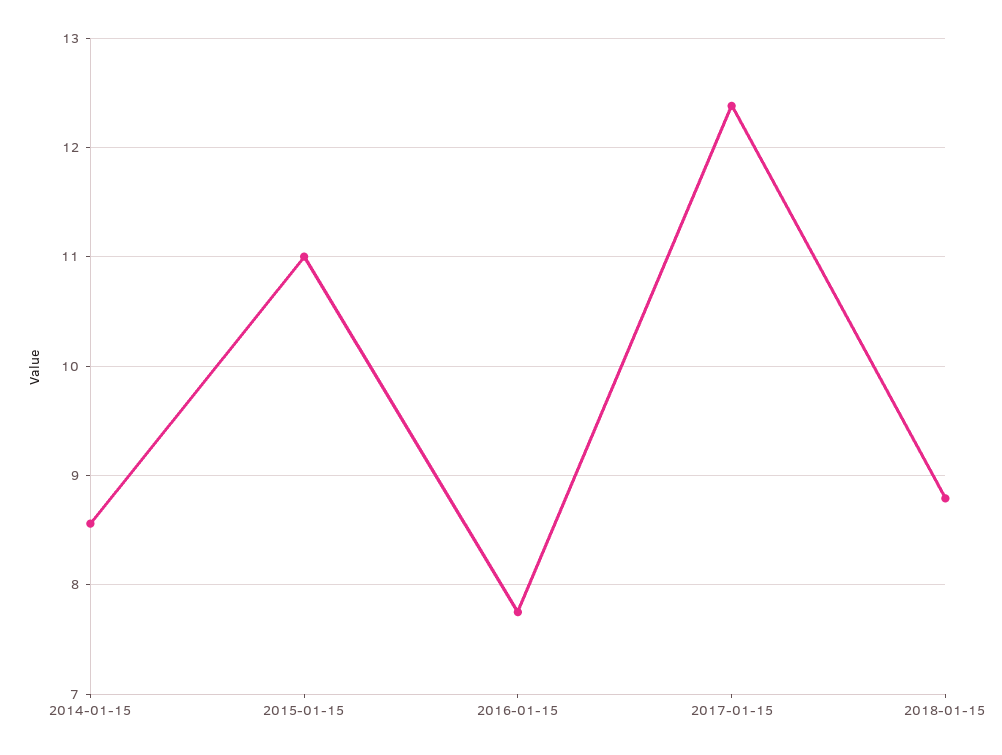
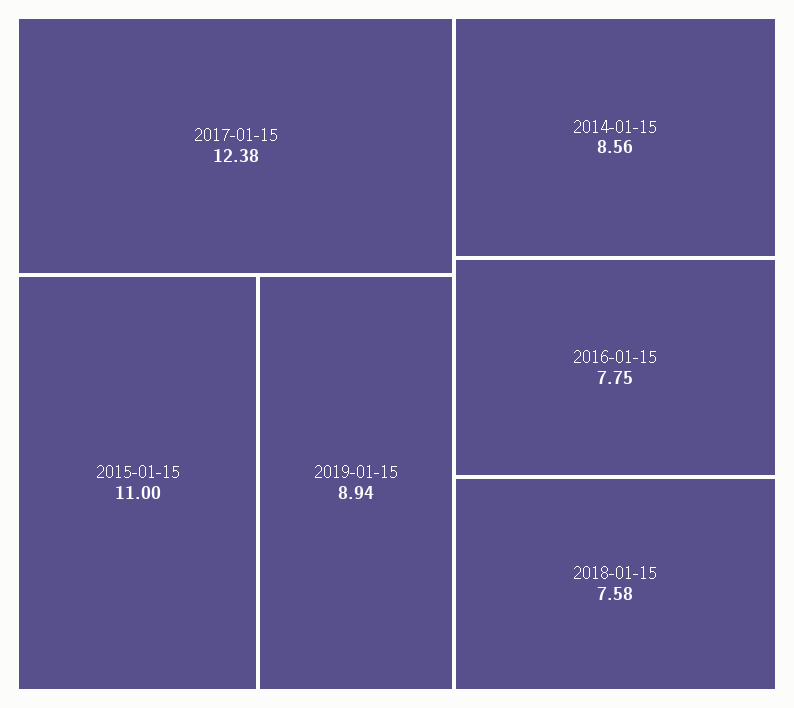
2018-01-15: 8.8 -> 7.58
2019-01-15: none -> 8.94

